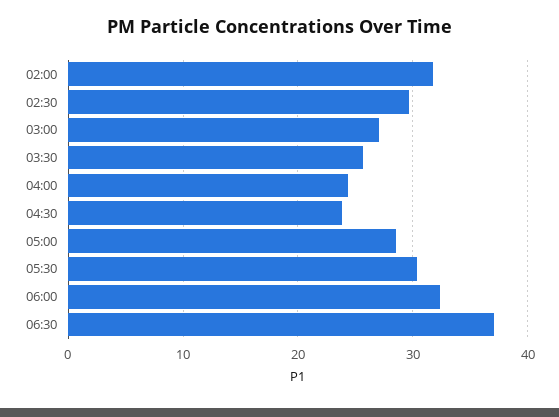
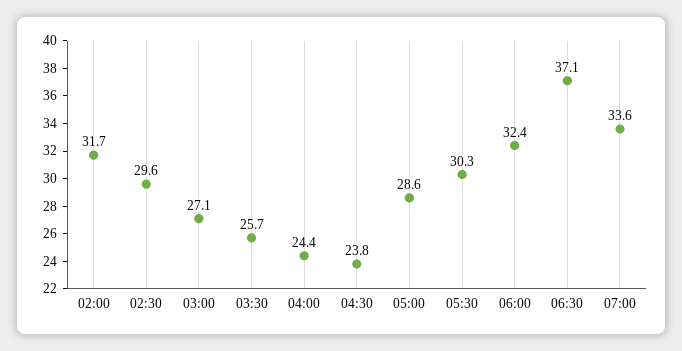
07:00: none -> 33.6

